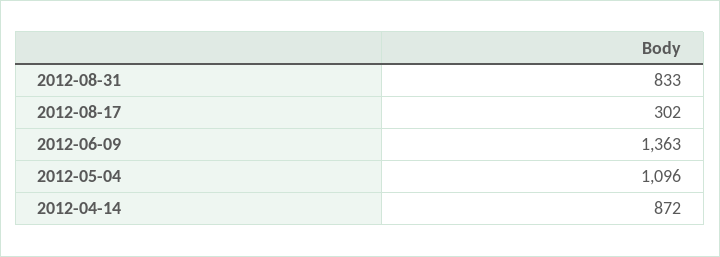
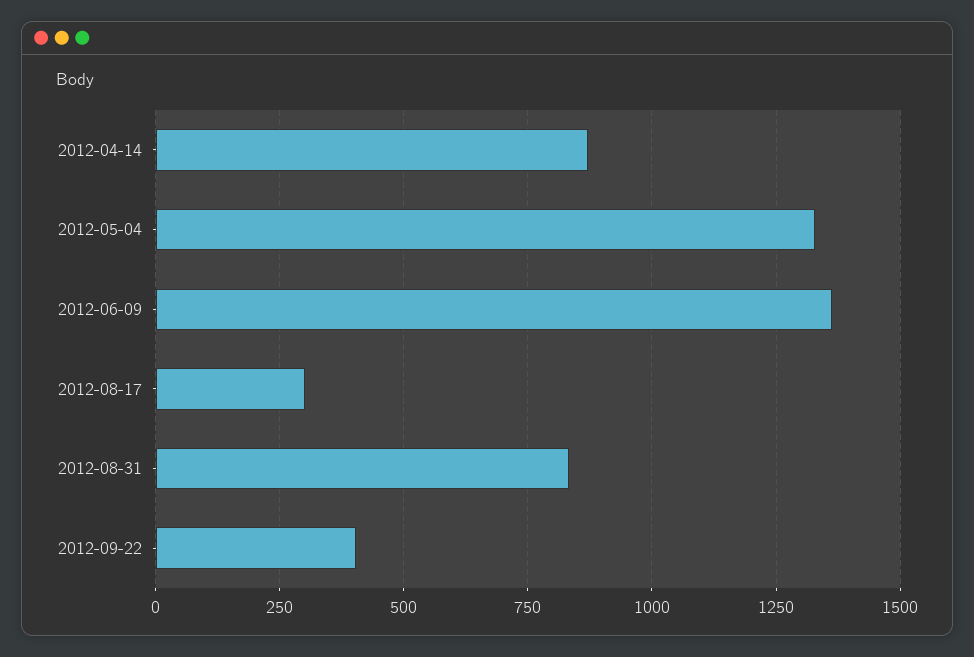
2012-05-04: 1096 -> 1325
2012-09-22: none -> 400

